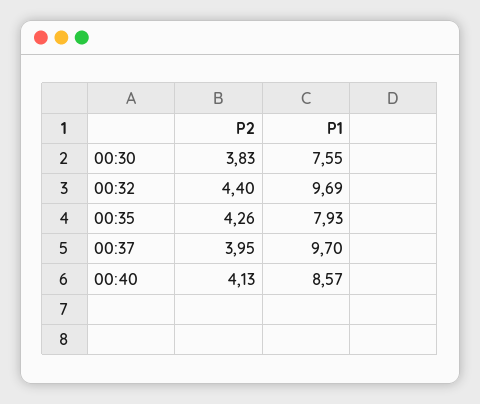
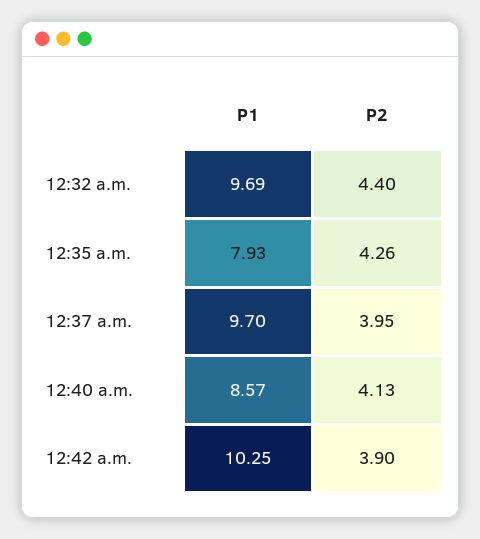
P2, 00:30: 3.83 -> none
P1, 00:30: 7.55 -> none
P1, 12:42 a.m.: none -> 10.25
P2, 12:42 a.m.: none -> 3.9

